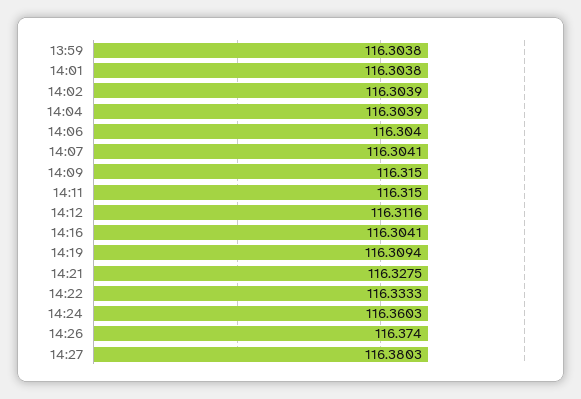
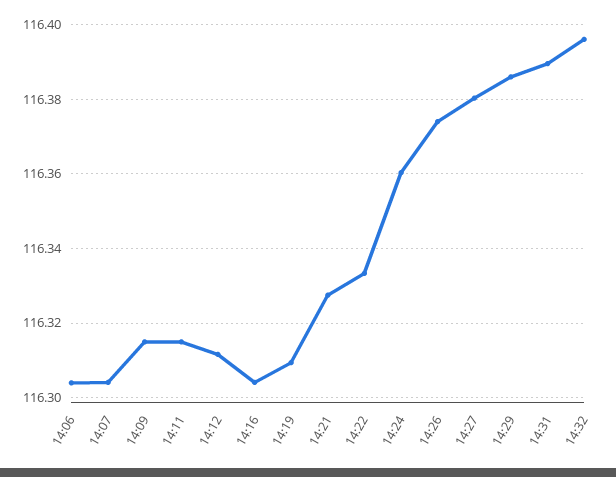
13:59: 116.3038 -> none
14:01: 116.3038 -> none
14:02: 116.3039 -> none
14:04: 116.3039 -> none
14:29: none -> 116.386
14:31: none -> 116.39
14:32: none -> 116.396

